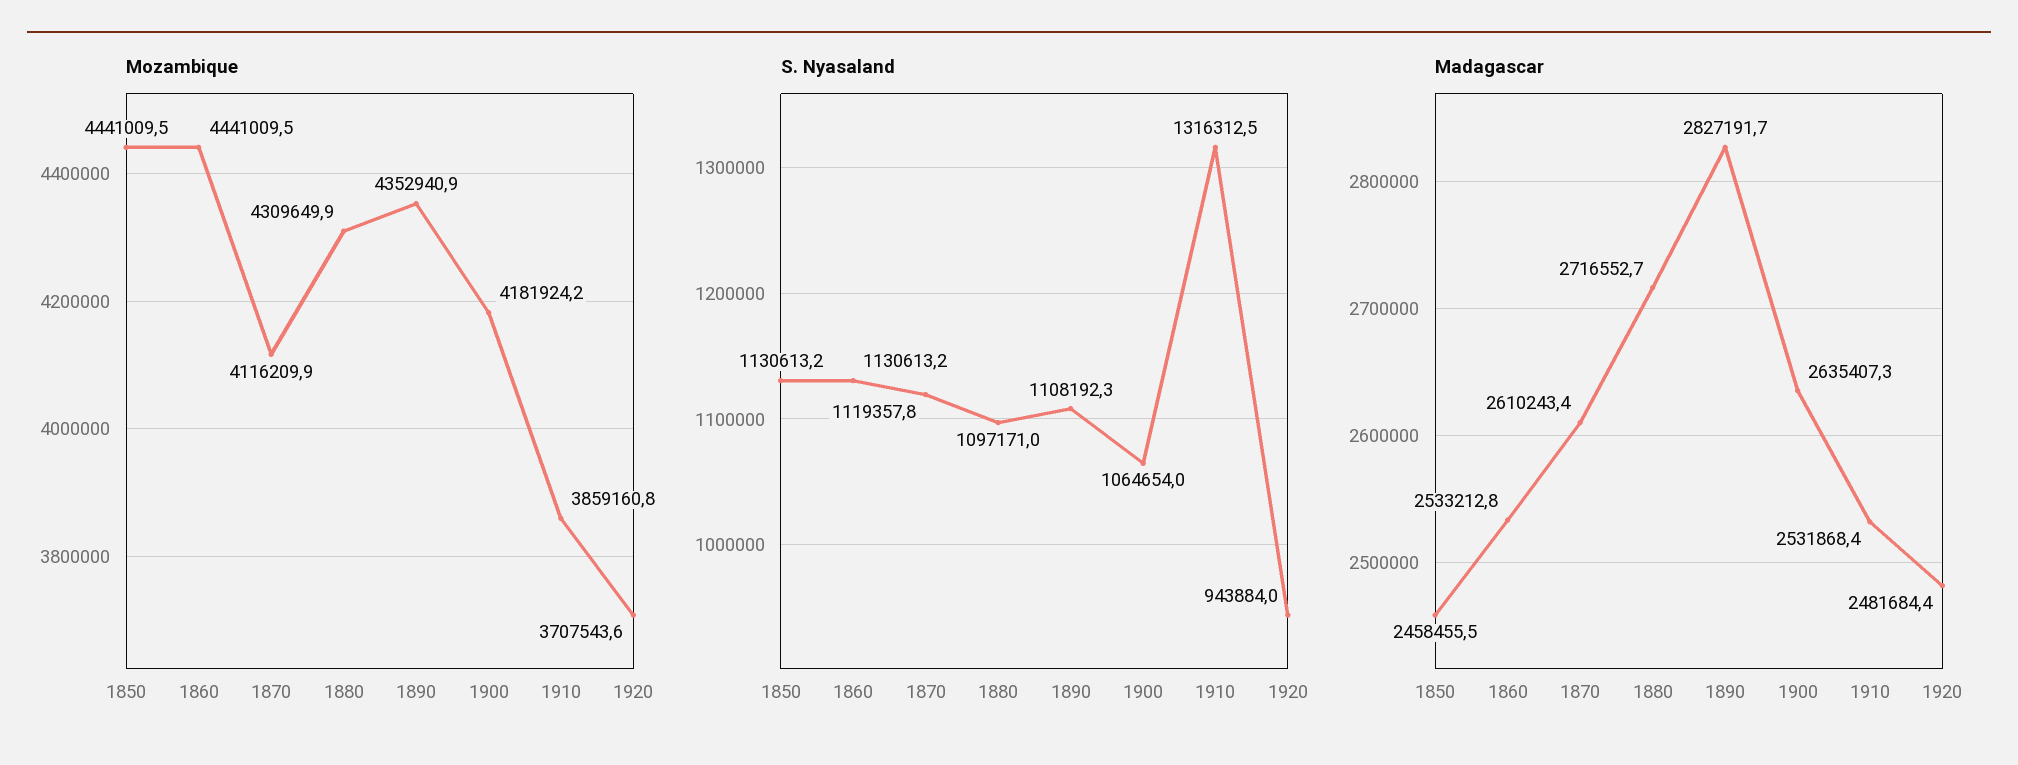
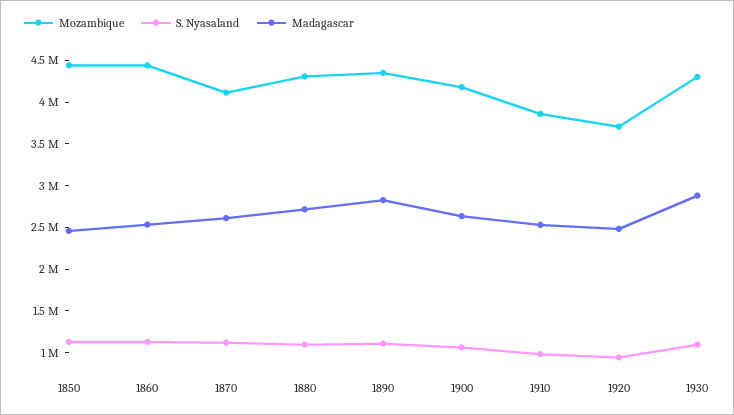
S. Nyasaland, 1910: 1316312.5 -> 1000000
Mozambique, 1930: none -> 4300000
S. Nyasaland, 1930: none -> 1100000
Madagascar, 1930: none -> 2900000

